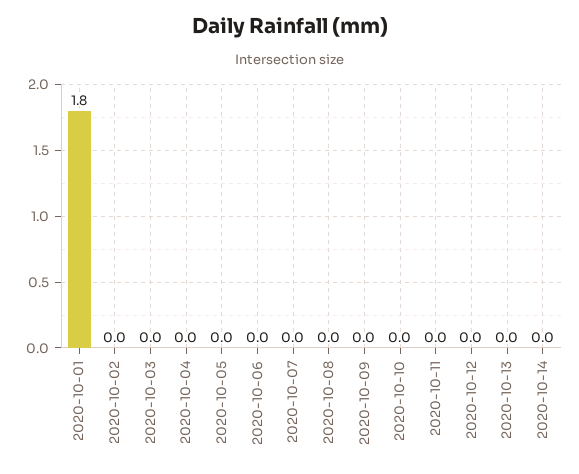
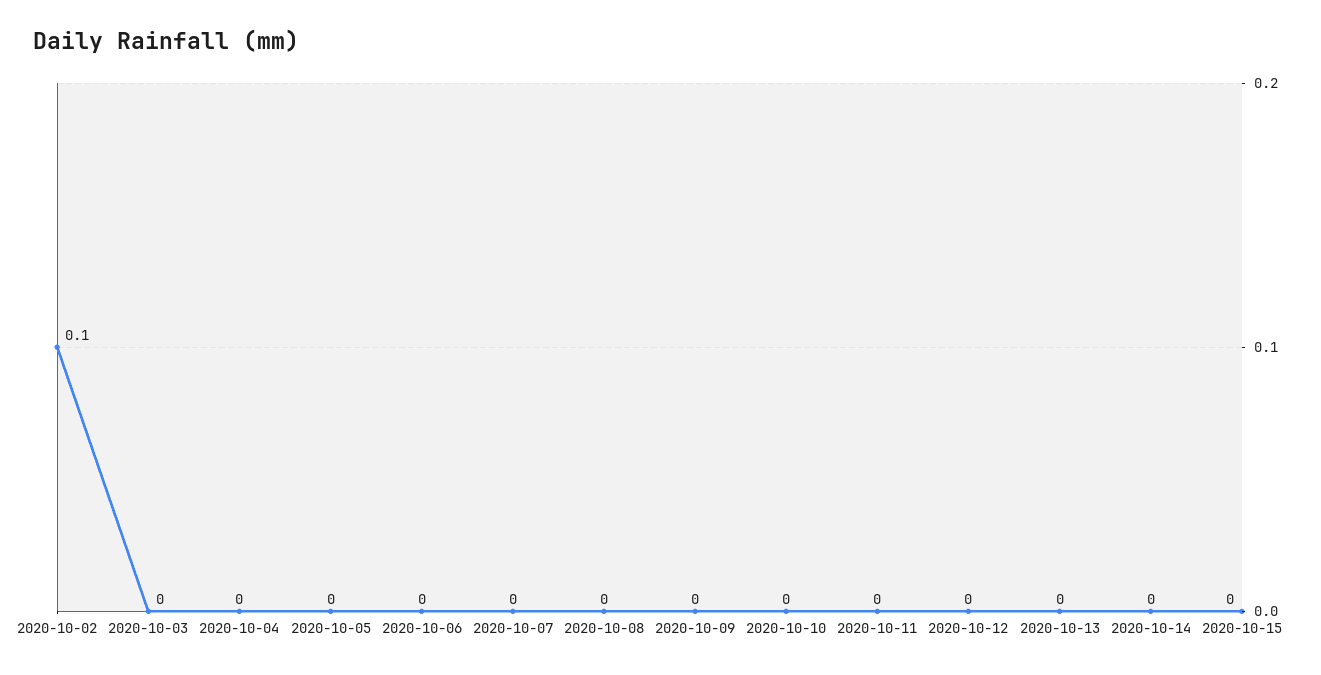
2020-10-01: 1.8 -> none
2020-10-02: 0 -> 0.1
2020-10-15: none -> 0

